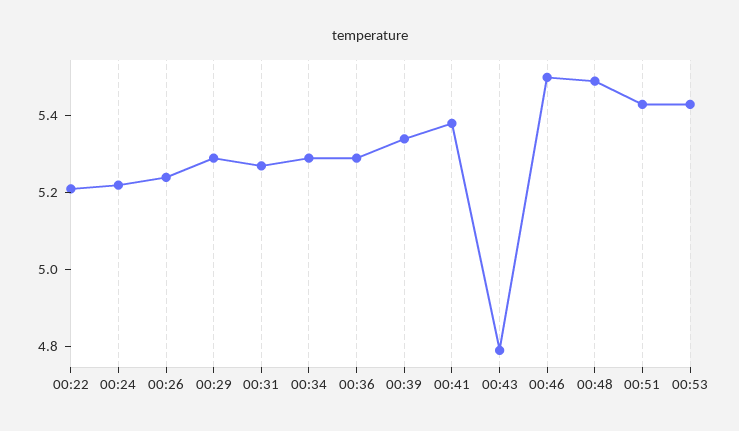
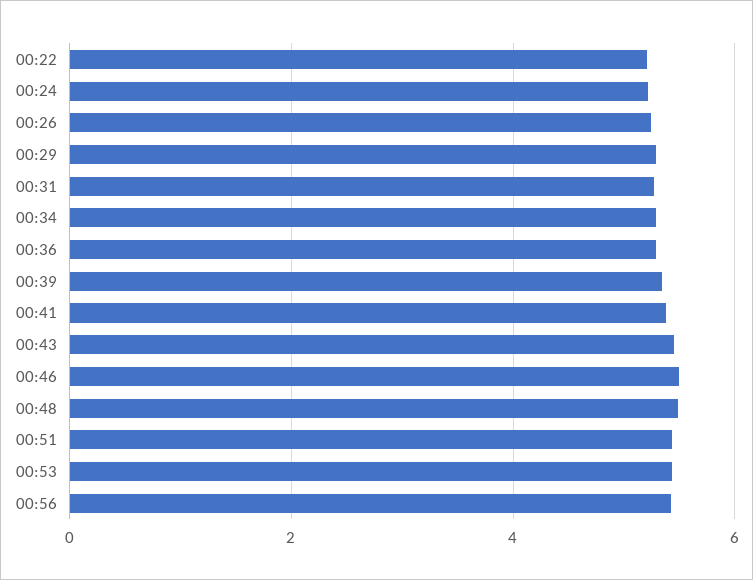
00:43: 4.8 -> 5.4
00:56: none -> 5.4

